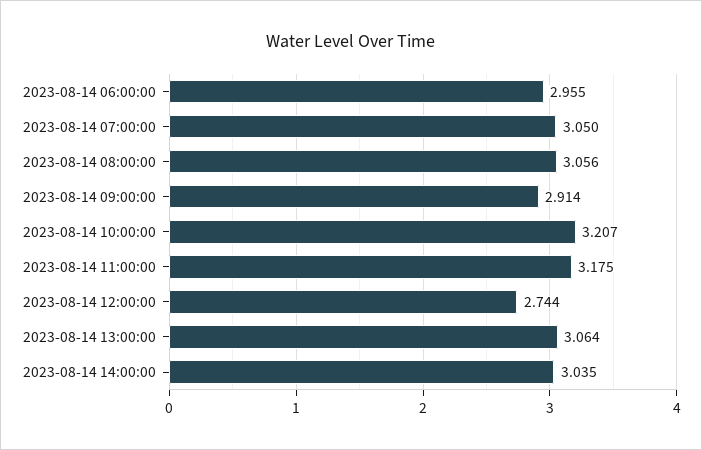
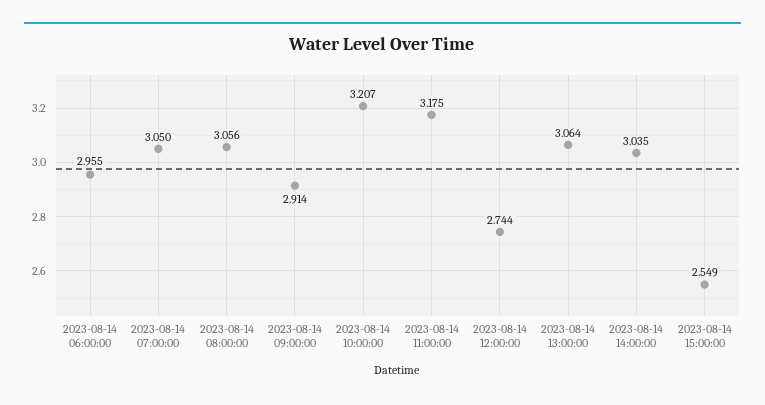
2023-08-14 15:00:00: none -> 2.549

